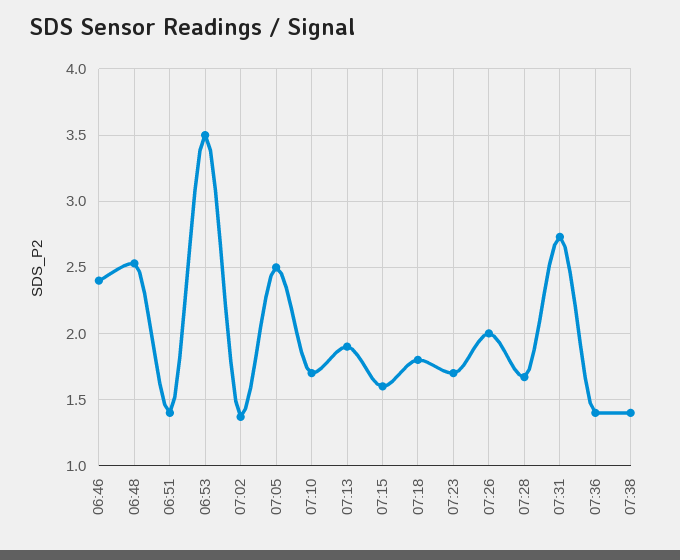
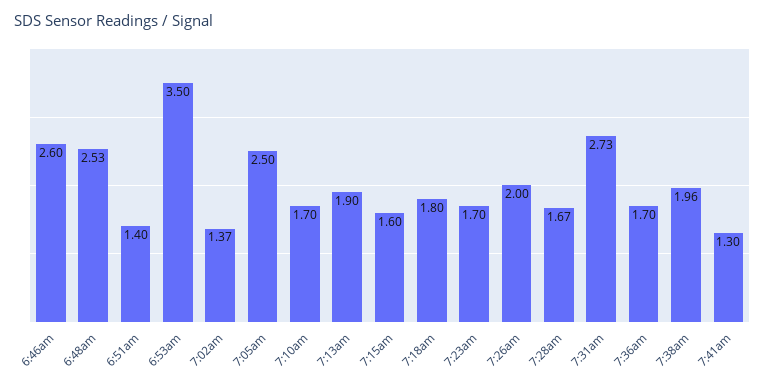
06:46: 2.4 -> 2.6
07:36: 1.4 -> 1.7
07:38: 1.4 -> 1.96
7:41am: none -> 1.3

